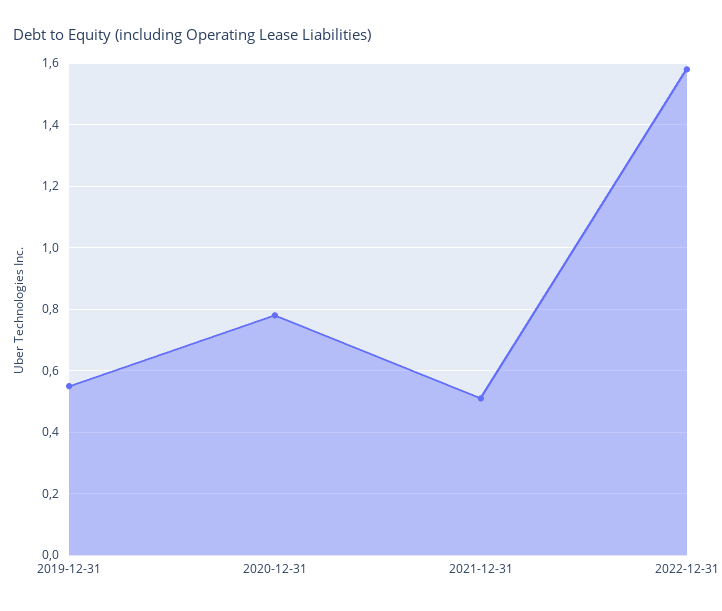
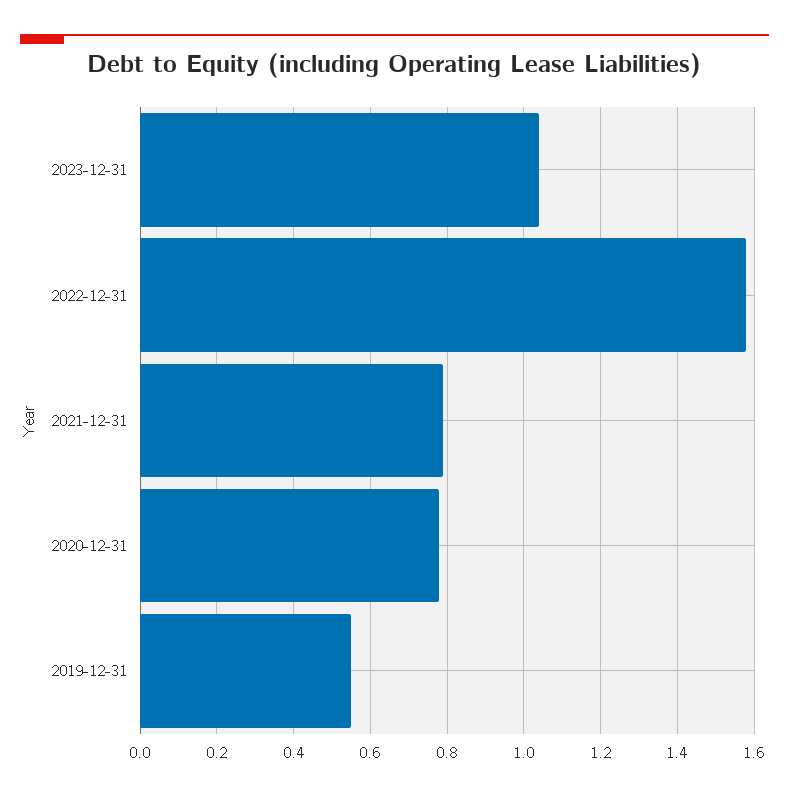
2021-12-31: 0.5 -> 0.8
2023-12-31: none -> 1.05

